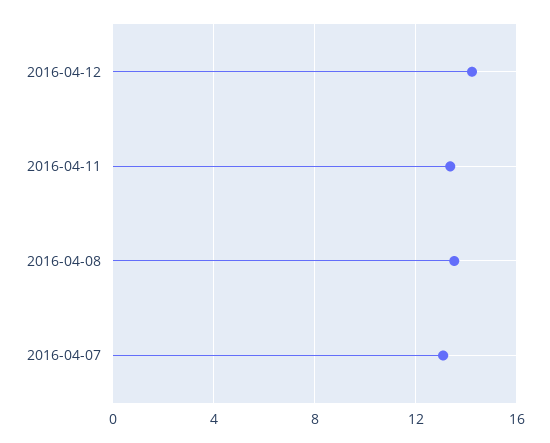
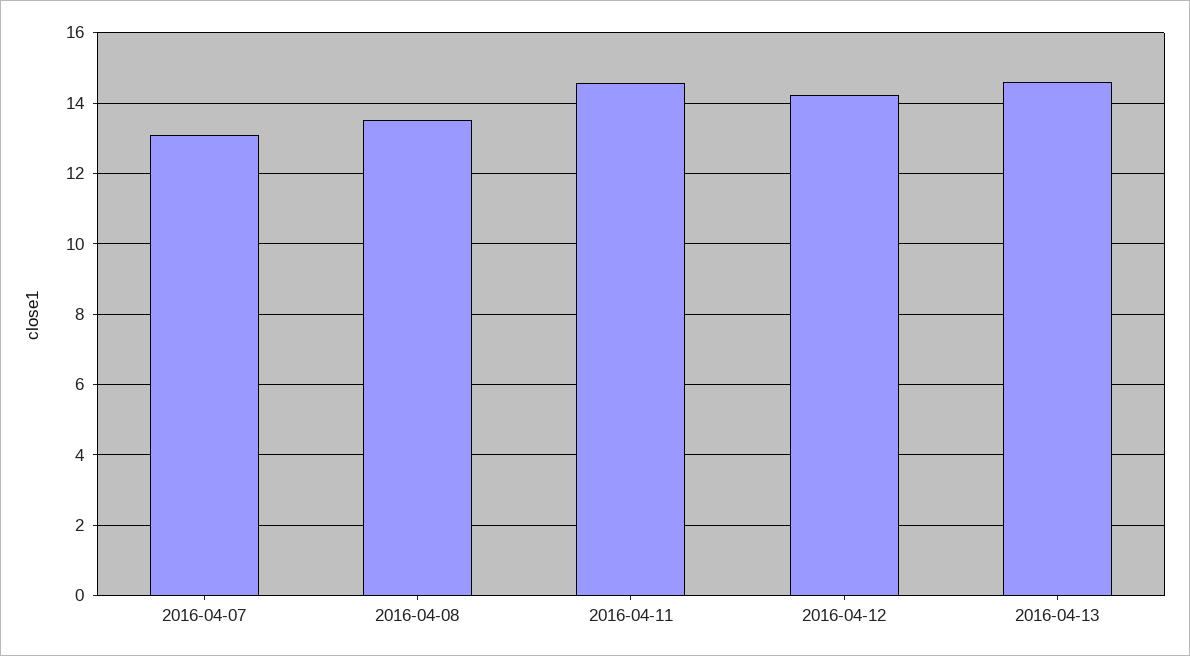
2016-04-11: 13.5 -> 14.6
2016-04-13: none -> 14.6

